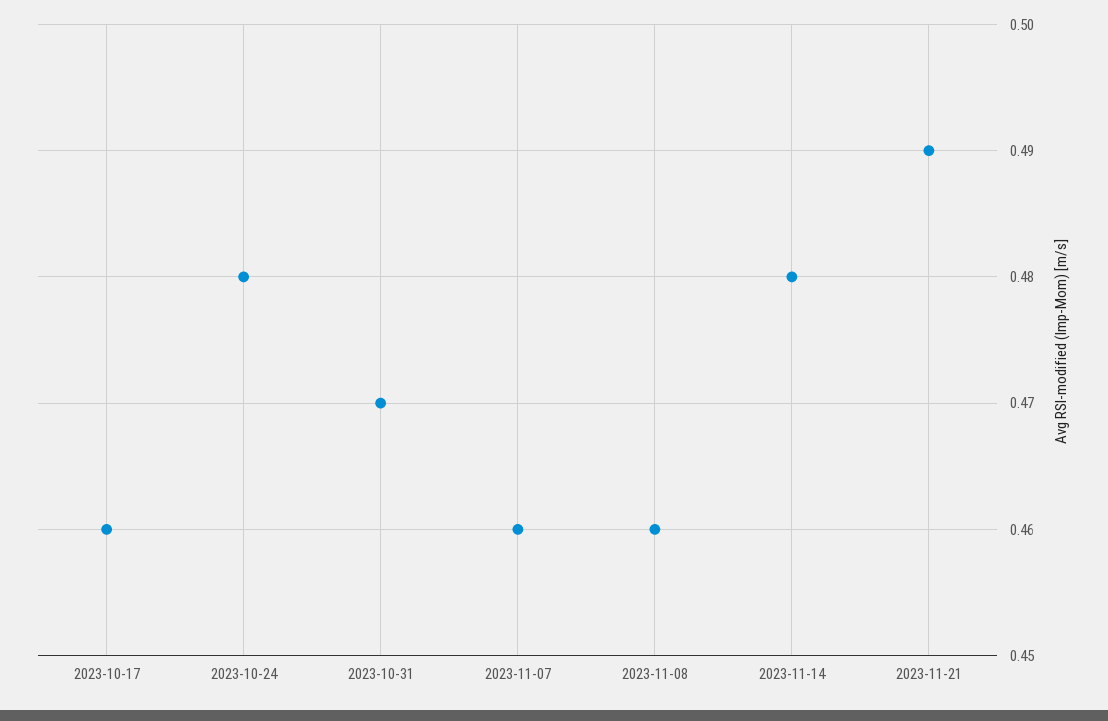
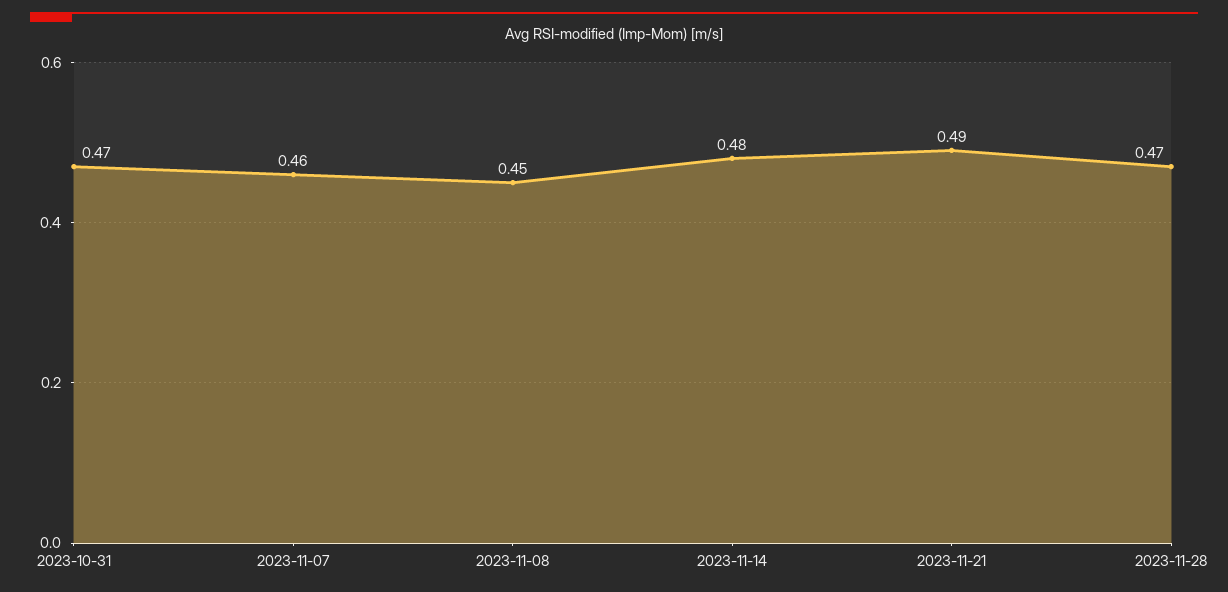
2023-10-17: 0.46 -> none
2023-10-24: 0.48 -> none
2023-11-08: 0.46 -> 0.45
2023-11-28: none -> 0.47

